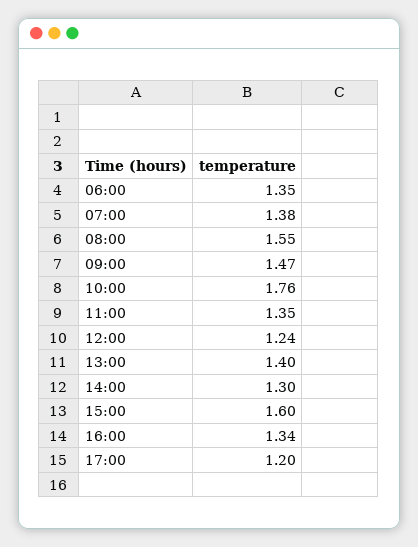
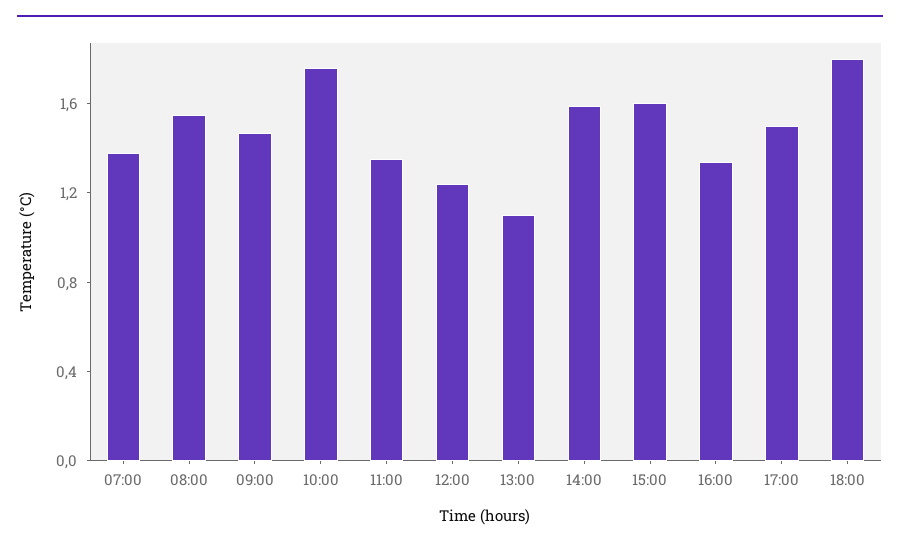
06:00: 1.35 -> none
13:00: 1.4 -> 1.1
14:00: 1.3 -> 1.6
17:00: 1.2 -> 1.5
18:00: none -> 1.8

